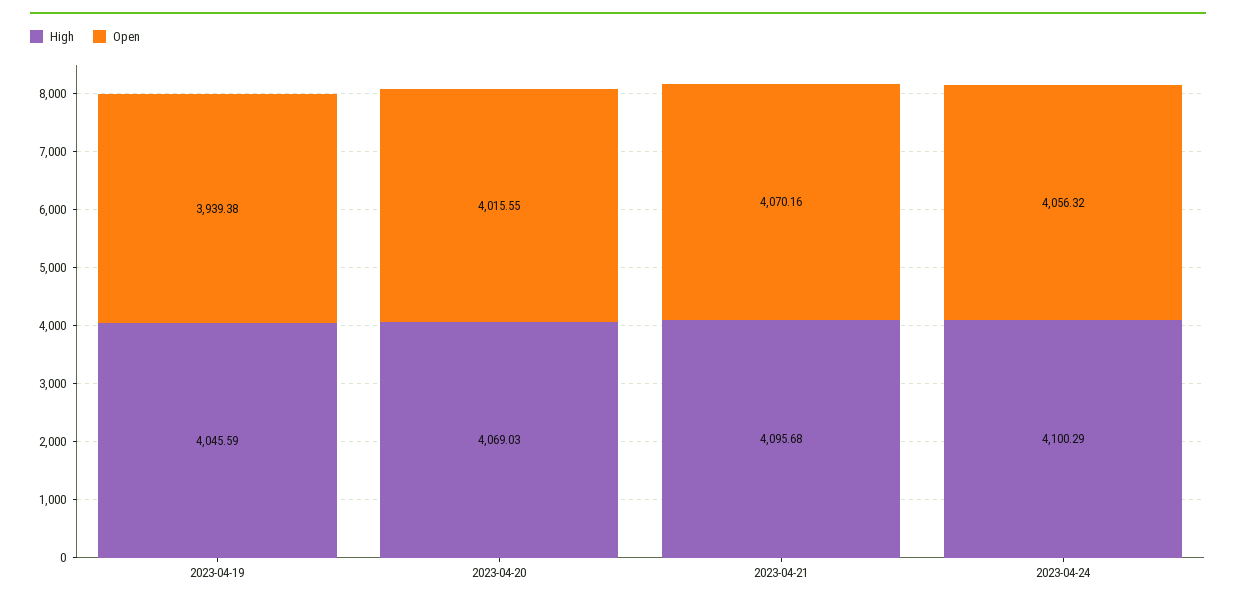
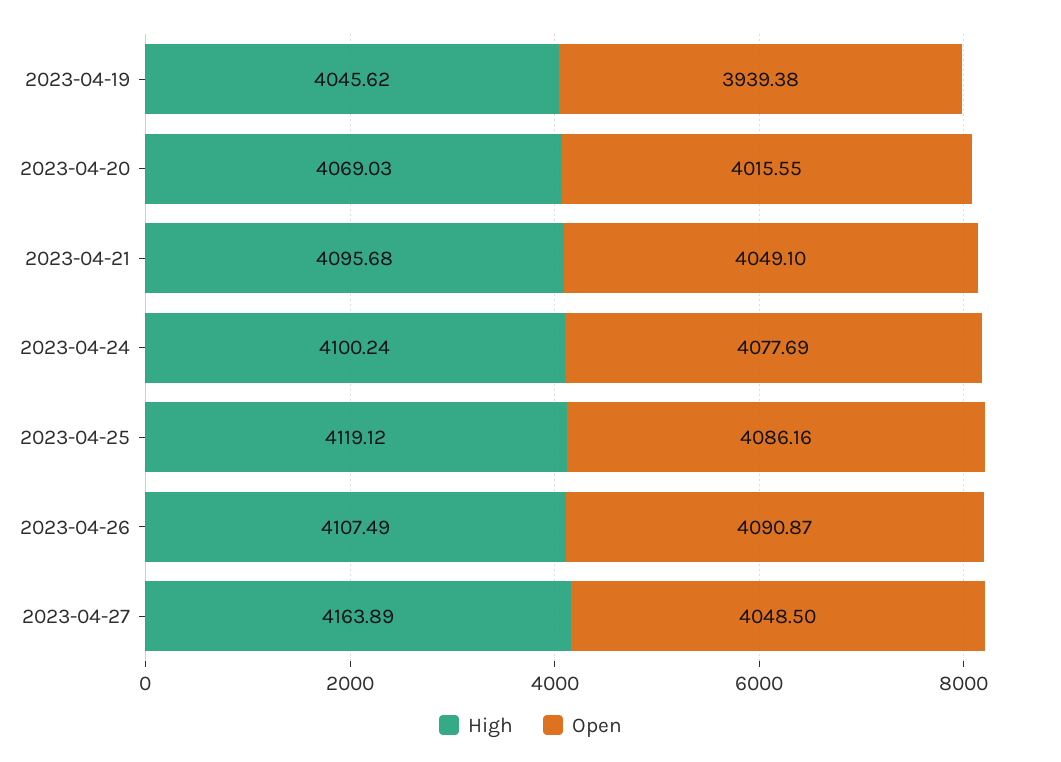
High, 2023-04-19: 4045.59 -> 4045.62
Open, 2023-04-21: 4070.16 -> 4049.1
High, 2023-04-24: 4100.29 -> 4100.24
Open, 2023-04-24: 4056.32 -> 4077.69
High, 2023-04-25: none -> 4119.12
Open, 2023-04-25: none -> 4086.16
High, 2023-04-26: none -> 4107.49
Open, 2023-04-26: none -> 4090.87
High, 2023-04-27: none -> 4163.89
Open, 2023-04-27: none -> 4048.5

